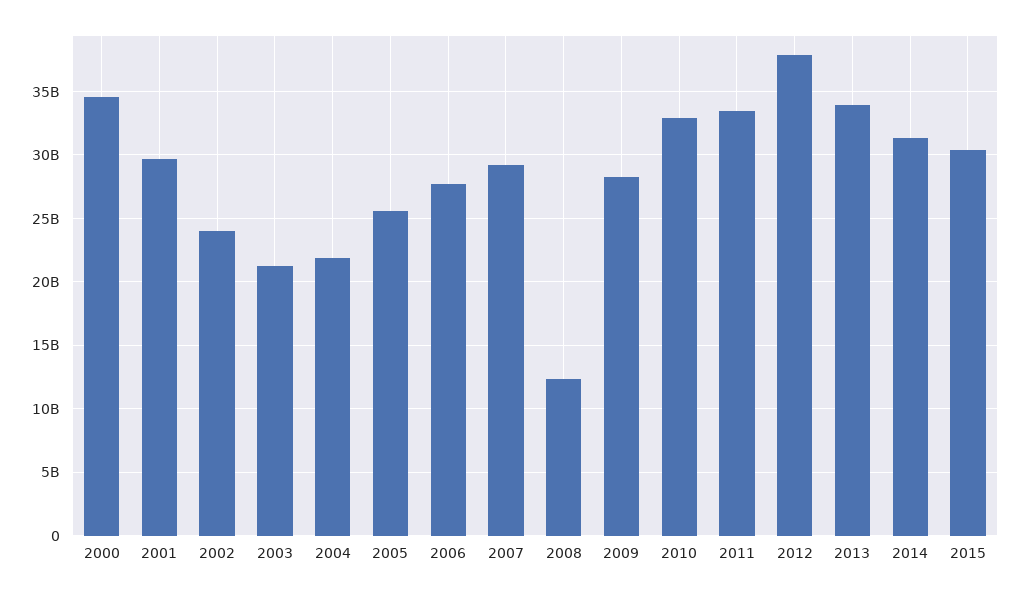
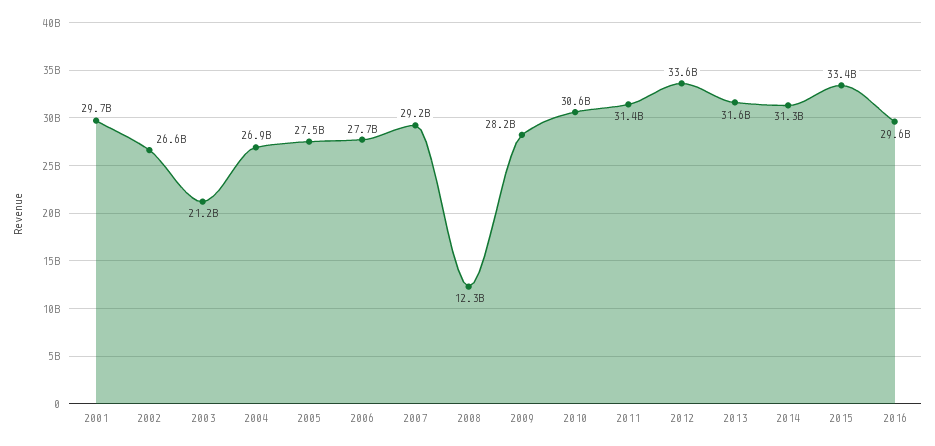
2000: 34500000000 -> none
2002: 24000000000 -> 26600000000
2004: 22000000000 -> 26900000000
2005: 25500000000 -> 27500000000
2010: 33000000000 -> 30600000000
2011: 33500000000 -> 31400000000
2012: 38000000000 -> 33600000000
2013: 34000000000 -> 31600000000
2015: 30500000000 -> 33400000000
2016: none -> 29600000000

